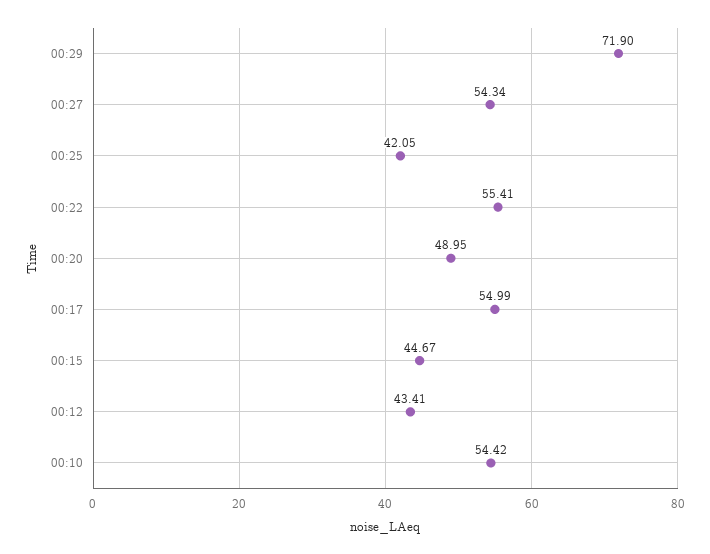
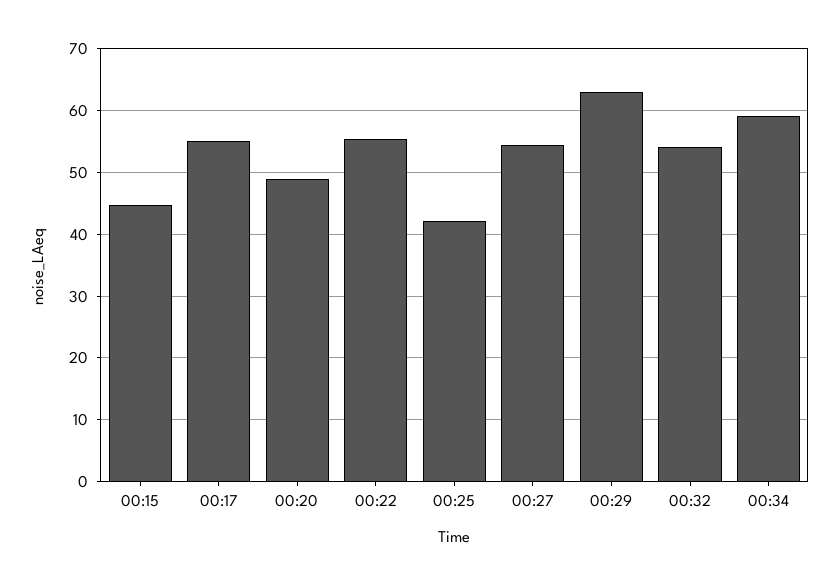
00:29: 71.9 -> 63
00:12: 43.41 -> none
00:10: 54.42 -> none
00:32: none -> 54
00:34: none -> 59

